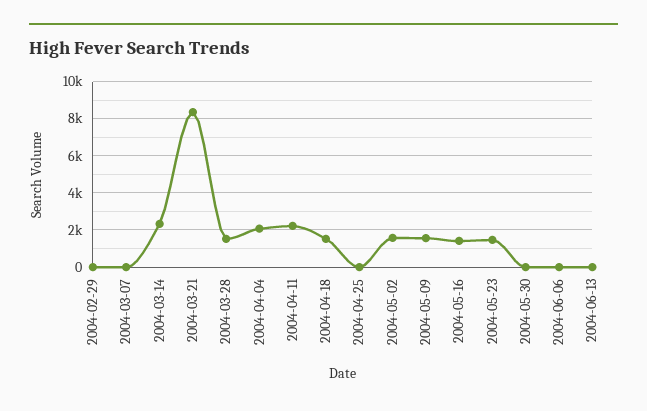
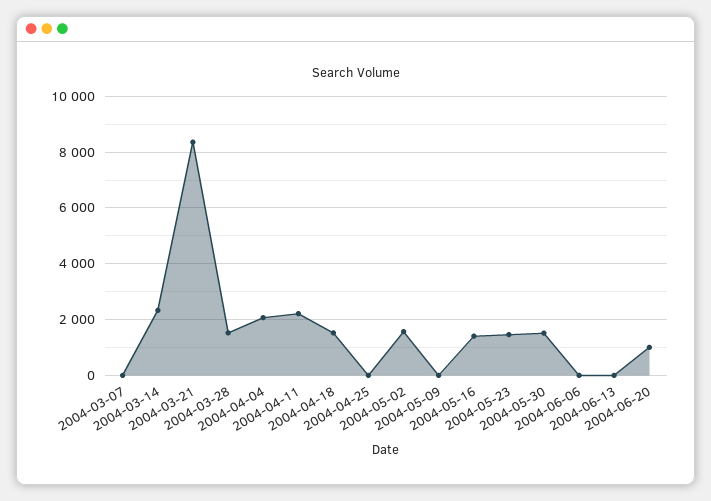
2004-02-29: 0 -> none
2004-05-09: 1500 -> 0
2004-05-30: 0 -> 1500
2004-06-20: none -> 1000

